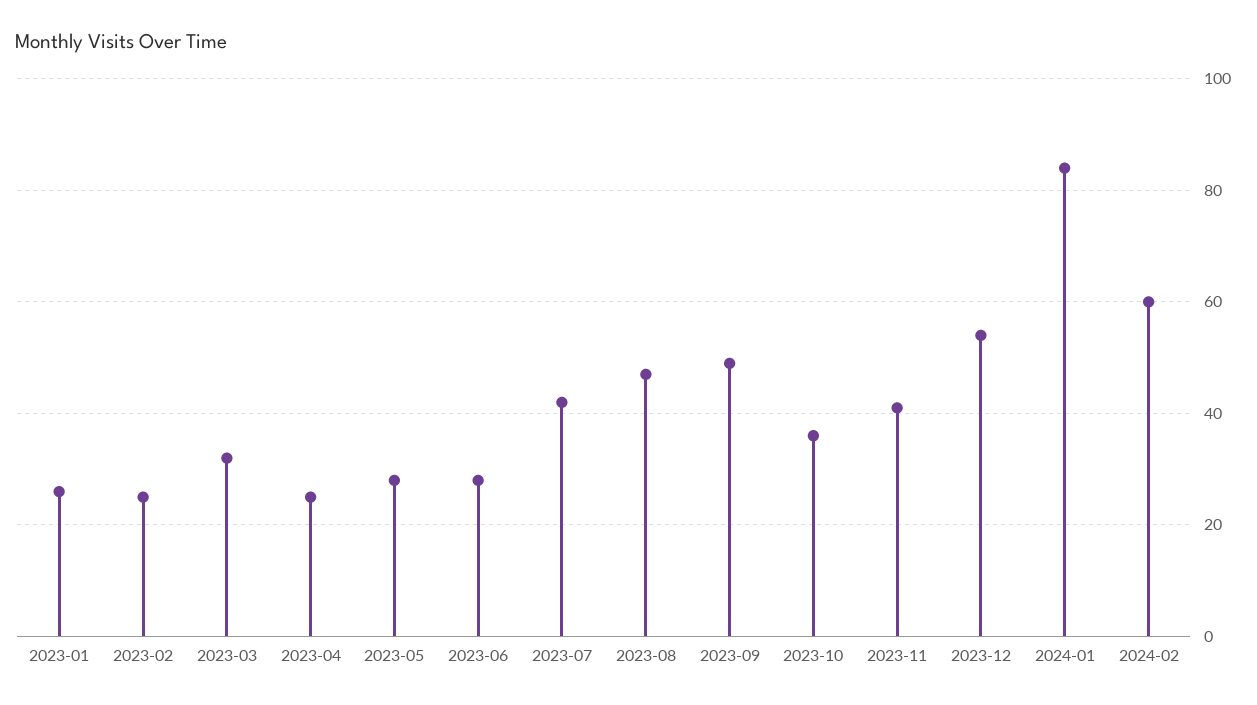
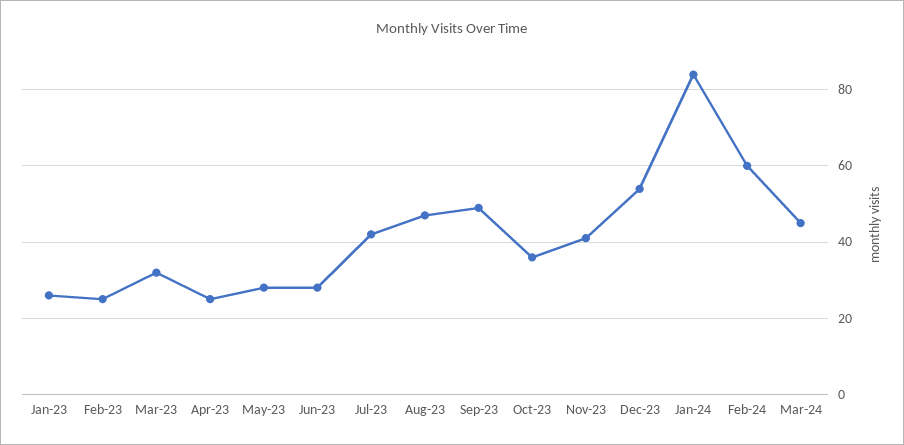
Mar-24: none -> 45

